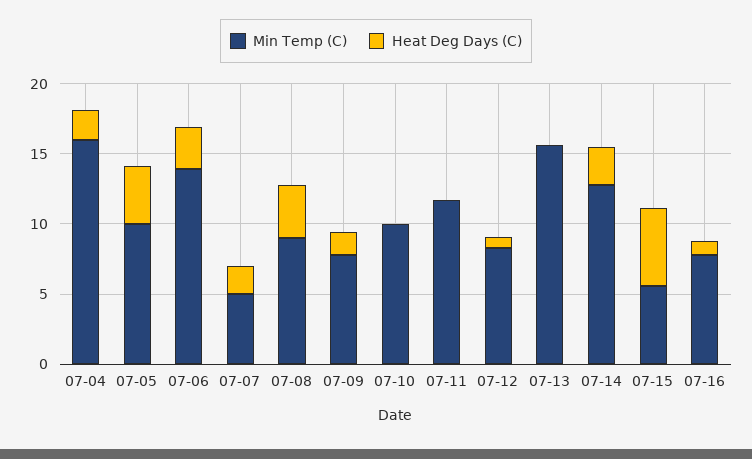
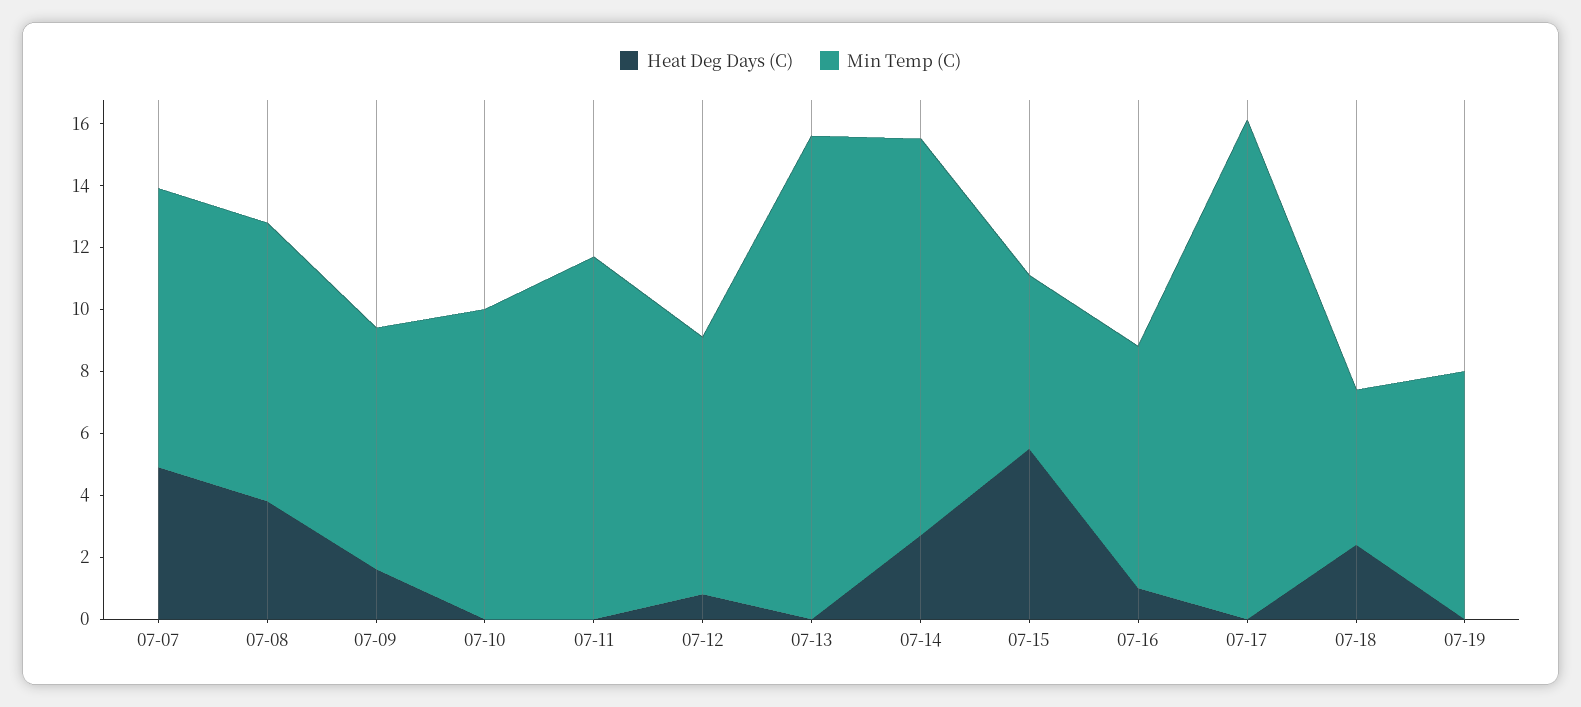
Min Temp (C), 07-04: 16 -> none
Heat Deg Days (C), 07-04: 2 -> none
Min Temp (C), 07-05: 10 -> none
Heat Deg Days (C), 07-05: 4 -> none
Min Temp (C), 07-06: 14 -> none
Heat Deg Days (C), 07-06: 3 -> none
Min Temp (C), 07-07: 5 -> 9
Heat Deg Days (C), 07-07: 2 -> 5
Heat Deg Days (C), 07-17: none -> 0
Min Temp (C), 07-17: none -> 16
Heat Deg Days (C), 07-18: none -> 2.5
Min Temp (C), 07-18: none -> 5
Heat Deg Days (C), 07-19: none -> 0
Min Temp (C), 07-19: none -> 8

